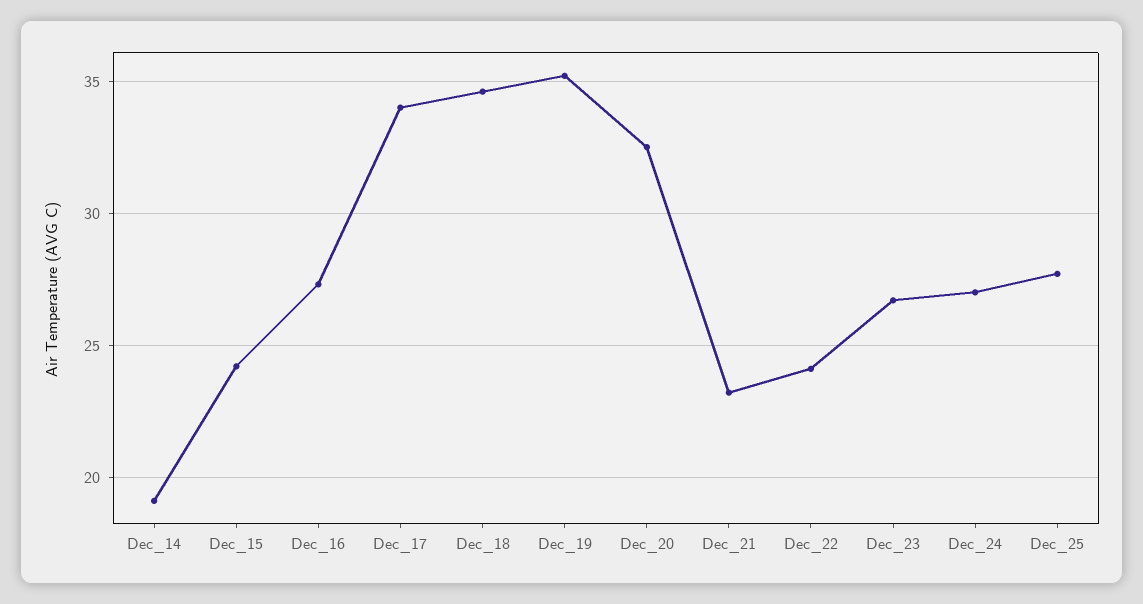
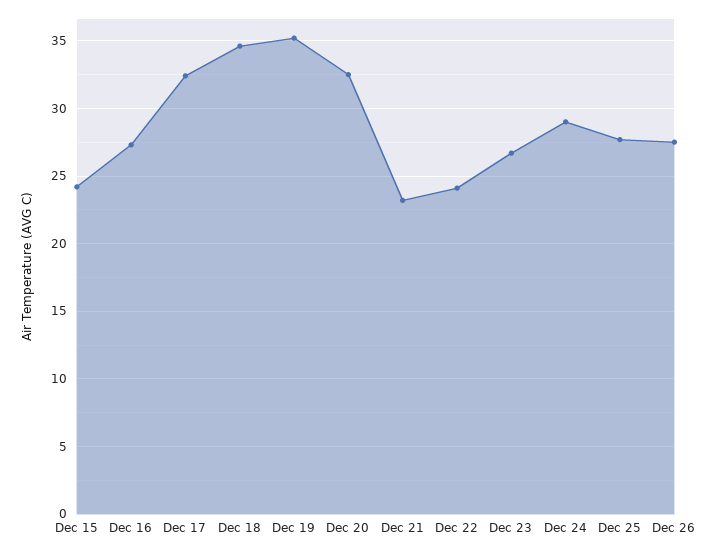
Dec_14: 19 -> none
Dec_17: 34 -> 32.5
Dec_24: 27 -> 29
Dec 26: none -> 27.5

